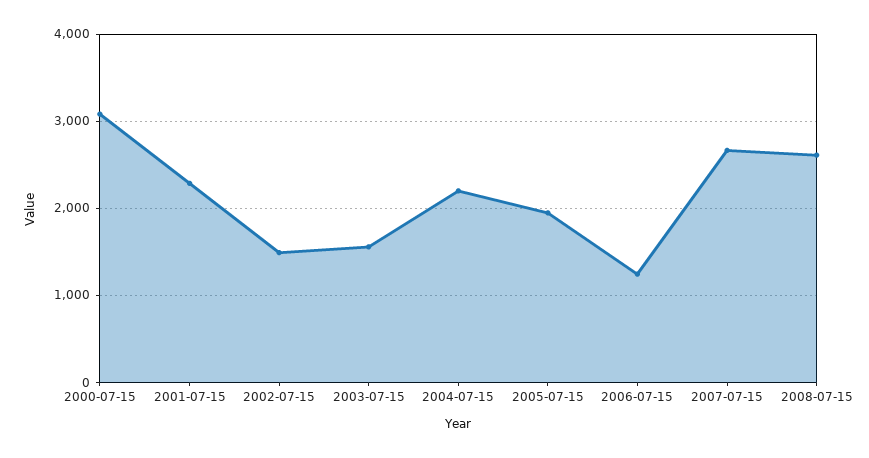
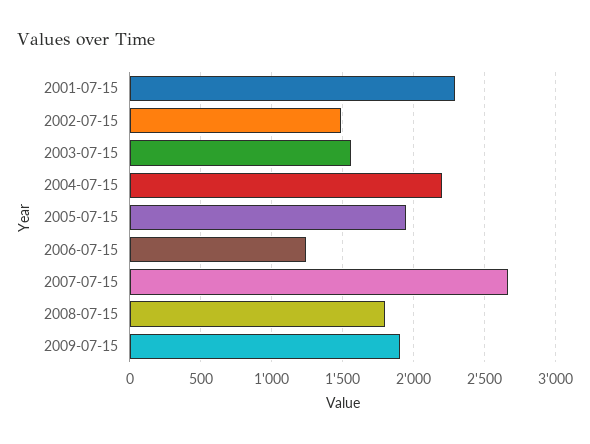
2000-07-15: 3100 -> none
2008-07-15: 2600 -> 1800
2009-07-15: none -> 1900

